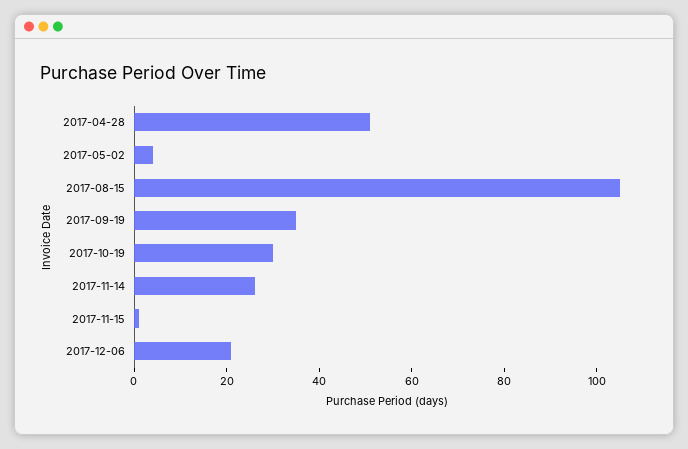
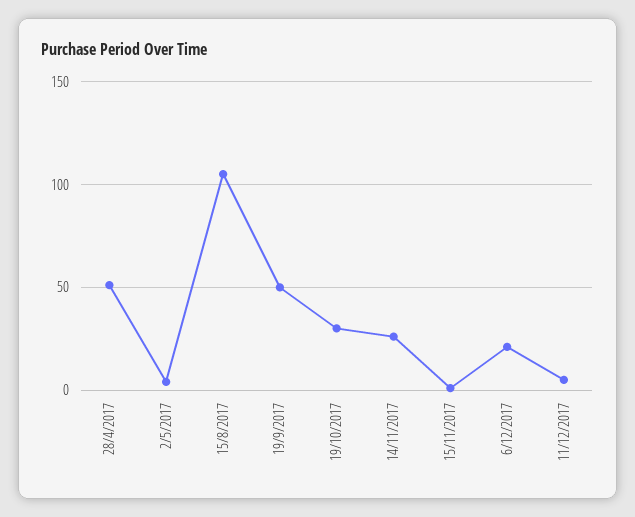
2017-09-19: 35 -> 50
11/12/2017: none -> 5

